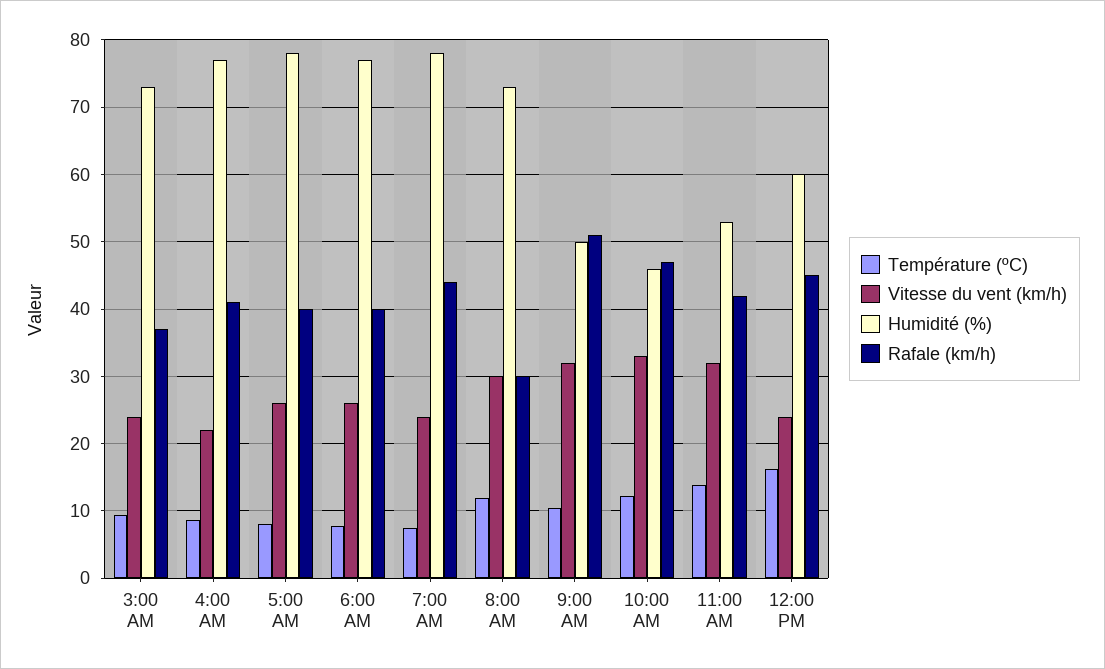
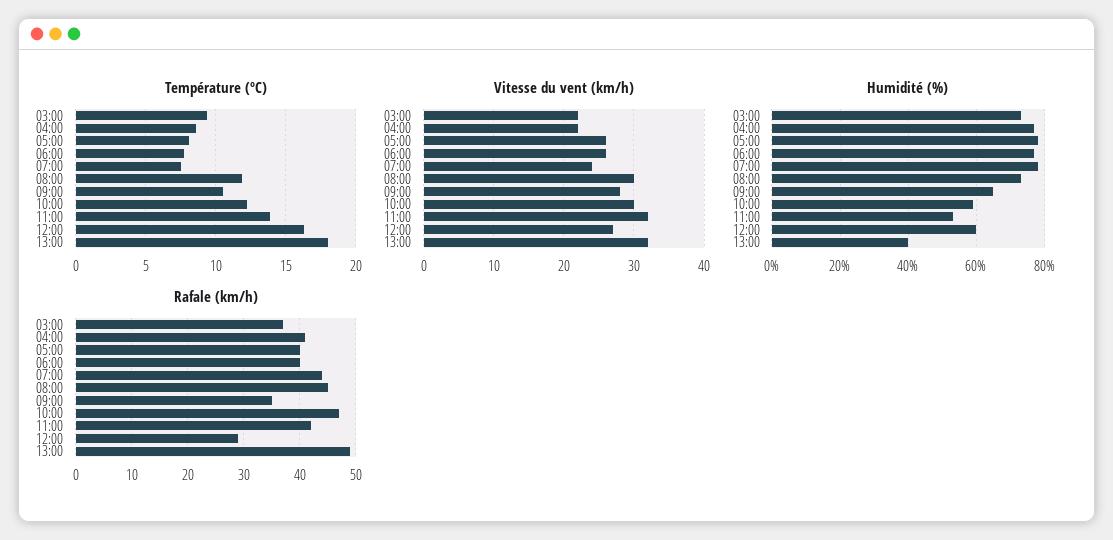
Vitesse du vent (km/h), 3:00 AM: 24 -> 22
Rafale (km/h), 8:00 AM: 30 -> 45
Vitesse du vent (km/h), 9:00 AM: 32 -> 28
Humidité (%), 9:00 AM: 50 -> 65
Rafale (km/h), 9:00 AM: 51 -> 35
Vitesse du vent (km/h), 10:00 AM: 33 -> 30
Humidité (%), 10:00 AM: 46 -> 60
Vitesse du vent (km/h), 12:00 PM: 24 -> 27
Rafale (km/h), 12:00 PM: 45 -> 30
Température (ºC), 13:00: none -> 18
Vitesse du vent (km/h), 13:00: none -> 32
Humidité (%), 13:00: none -> 40
Rafale (km/h), 13:00: none -> 50

